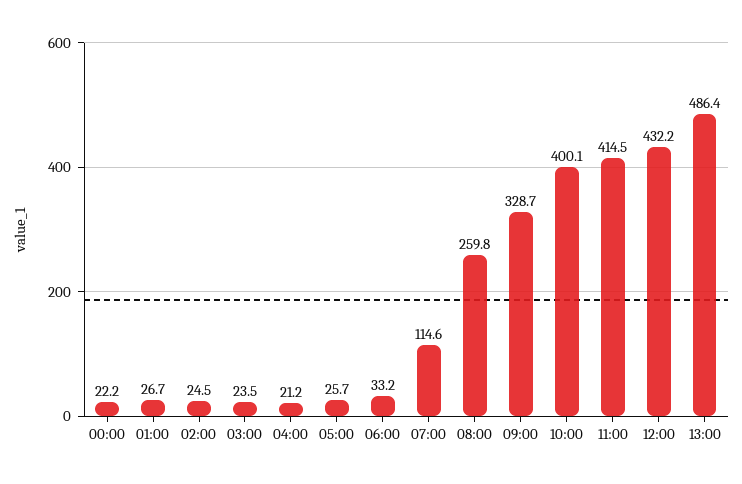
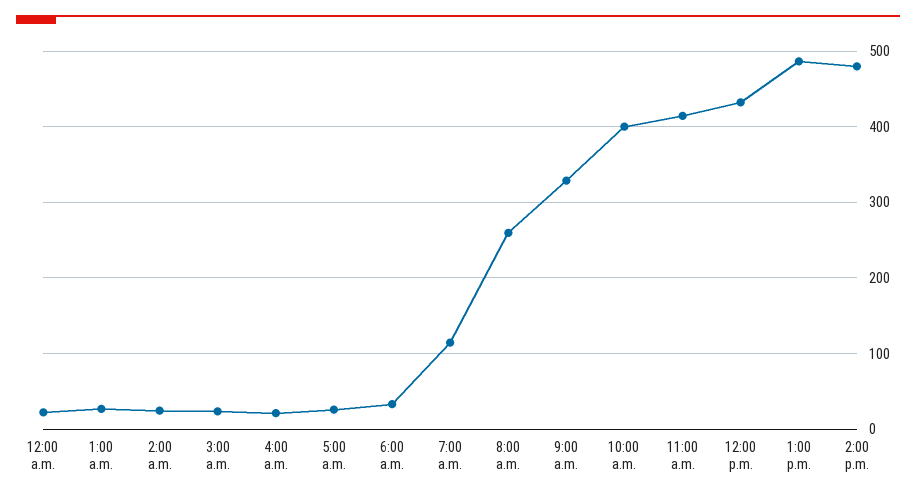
2:00 p.m.: none -> 480

